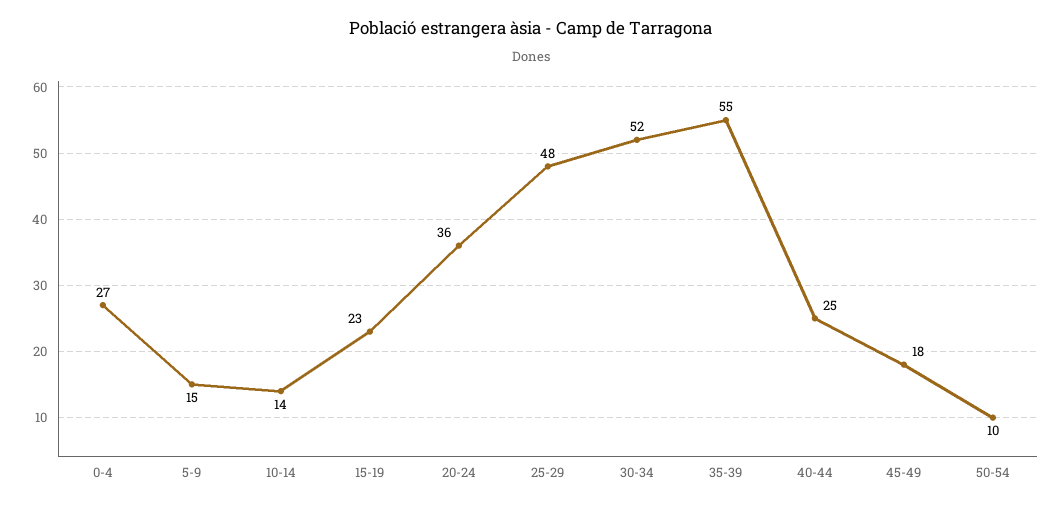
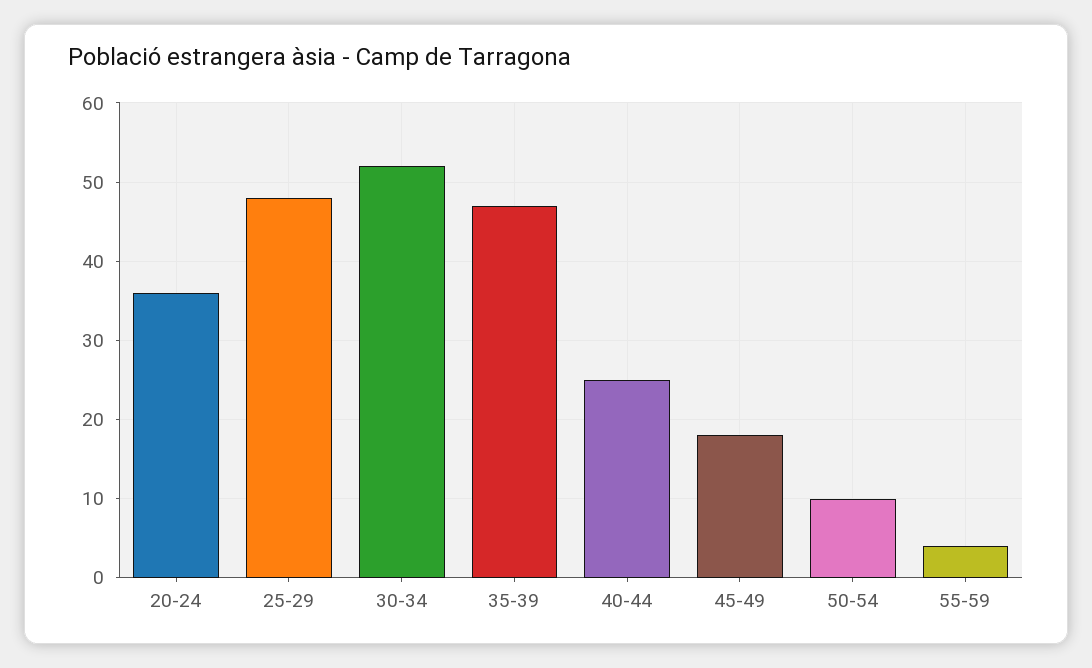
0-4: 27 -> none
5-9: 15 -> none
10-14: 14 -> none
15-19: 23 -> none
35-39: 55 -> 47
55-59: none -> 4

